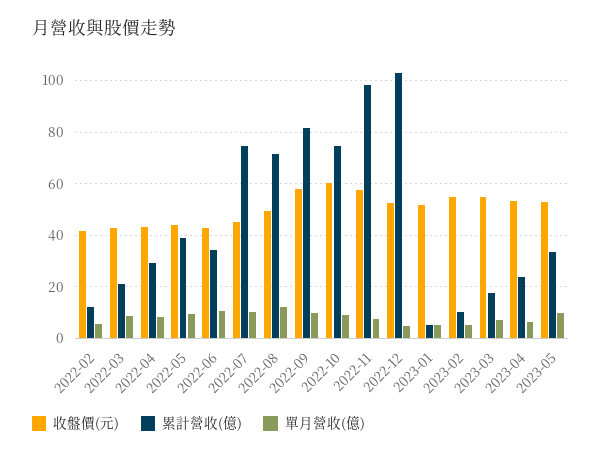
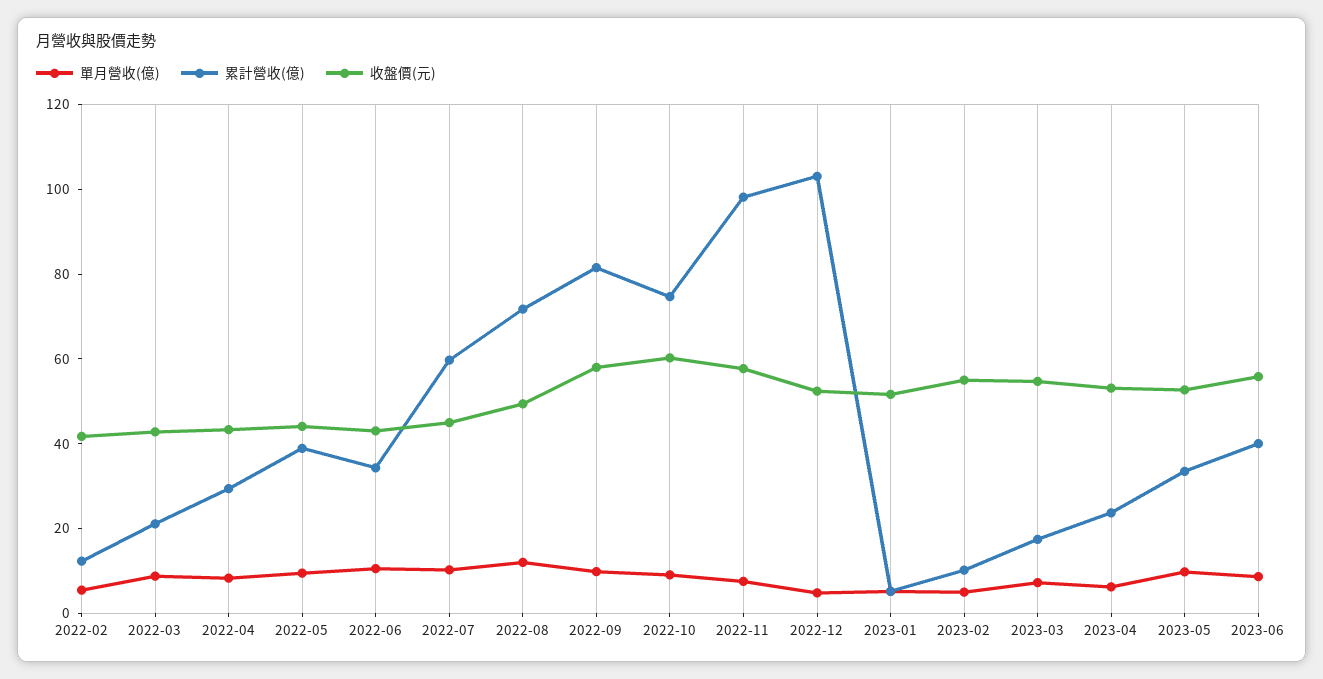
累計營收(億), 2022-07: 75 -> 60
單月營收(億), 2023-06: none -> 10
累計營收(億), 2023-06: none -> 40
收盤價(元), 2023-06: none -> 55

